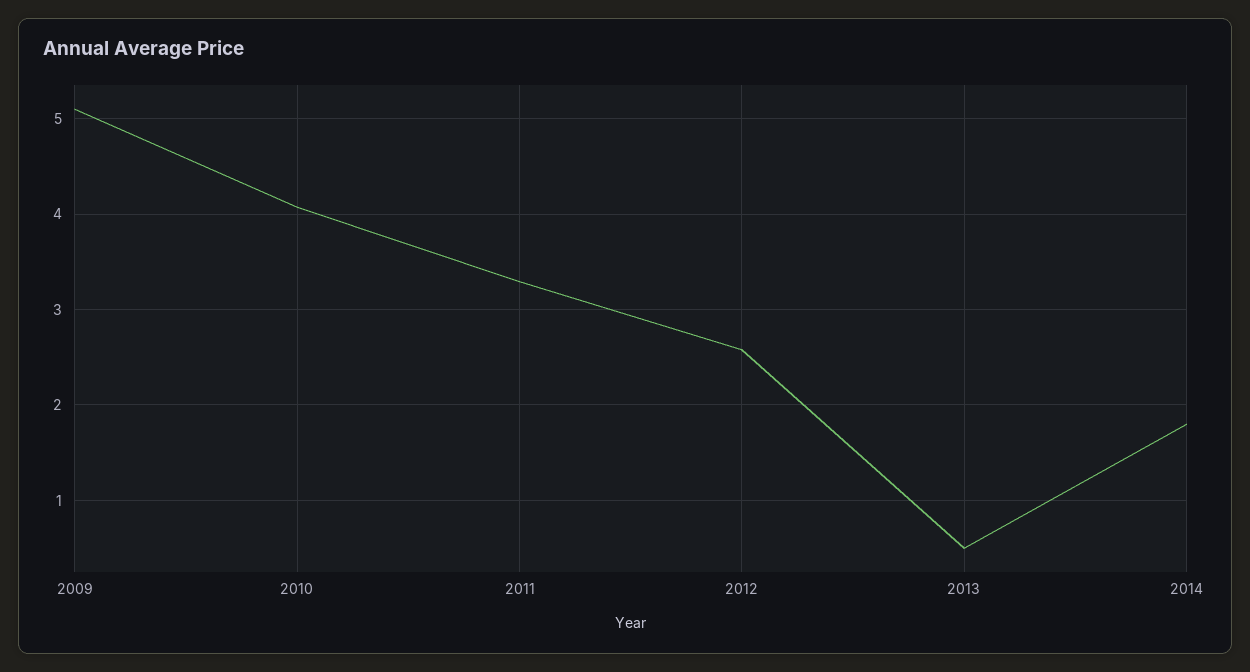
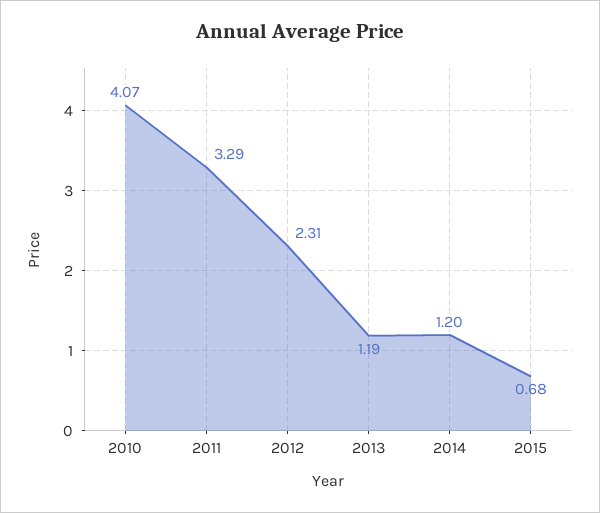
2009: 5.1 -> none
2012: 2.6 -> 2.31
2013: 0.5 -> 1.19
2014: 1.8 -> 1.2
2015: none -> 0.68

